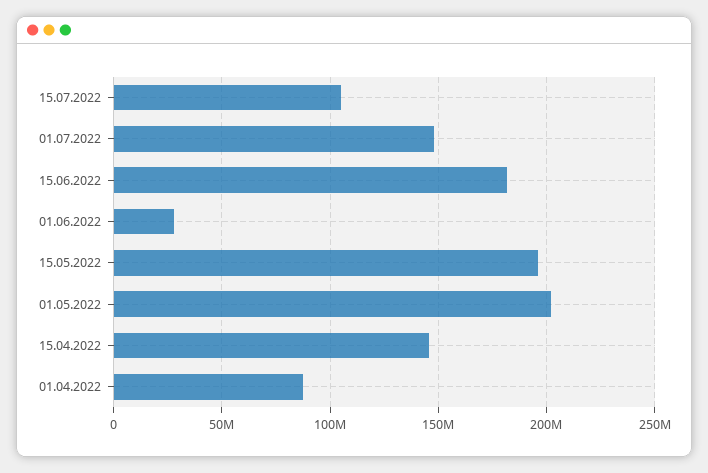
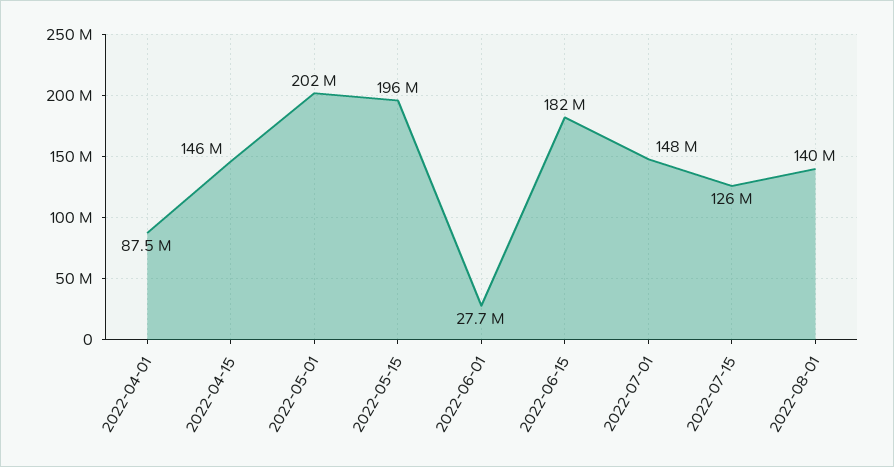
15.07.2022: 105000000 -> 126000000
2022-08-01: none -> 140000000

